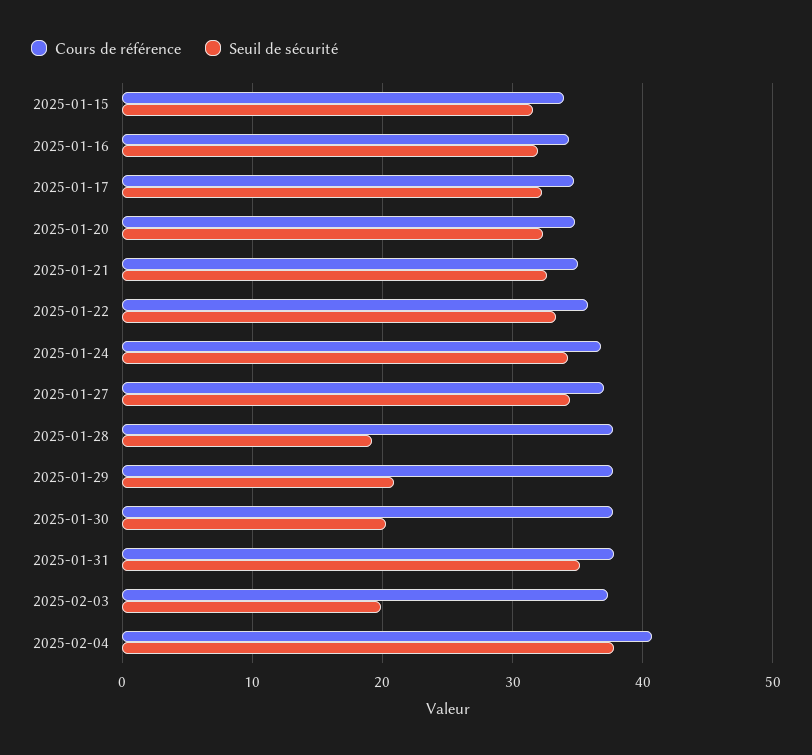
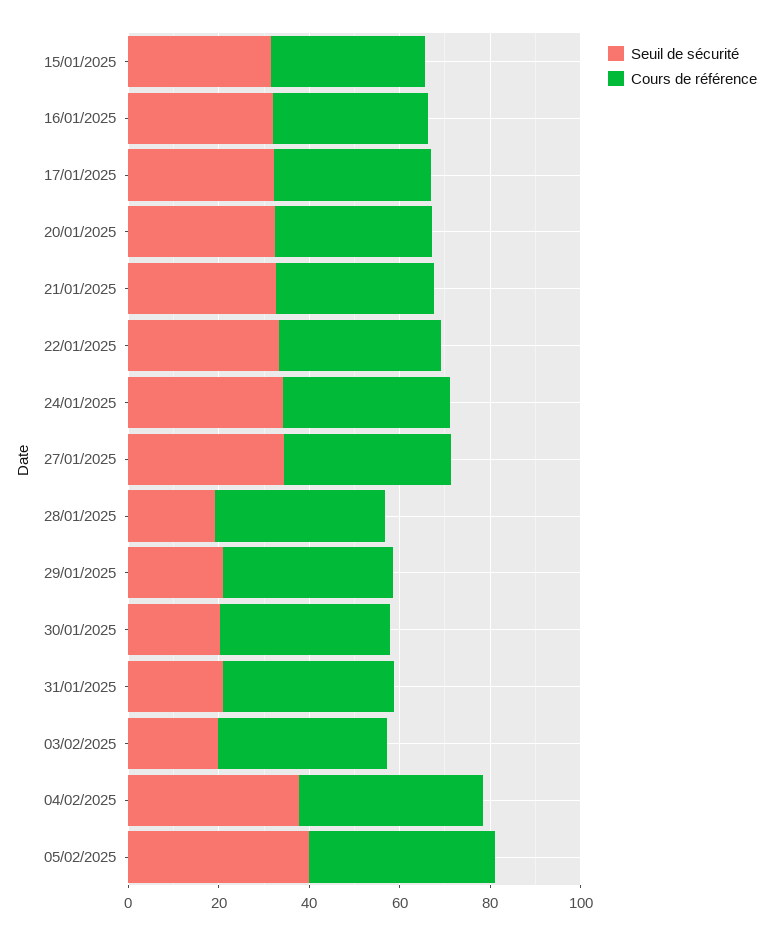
Seuil de sécurité, 2025-01-31: 35 -> 20
Seuil de sécurité, 05/02/2025: none -> 40
Cours de référence, 05/02/2025: none -> 40

